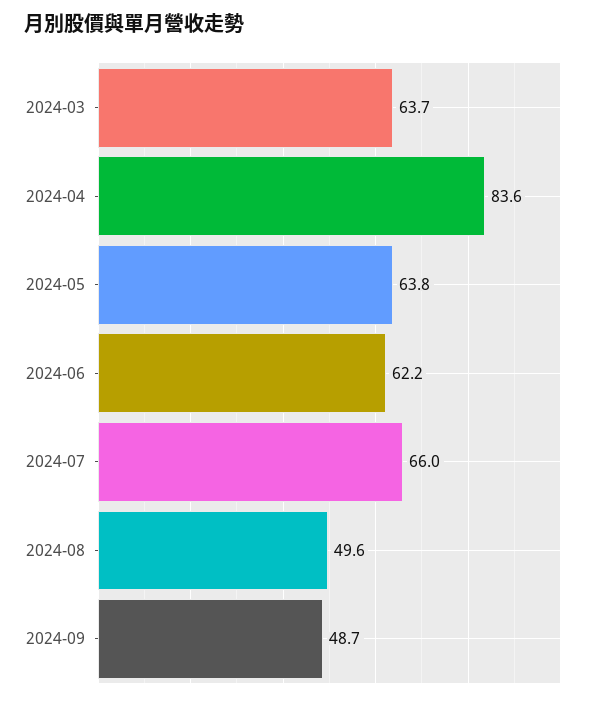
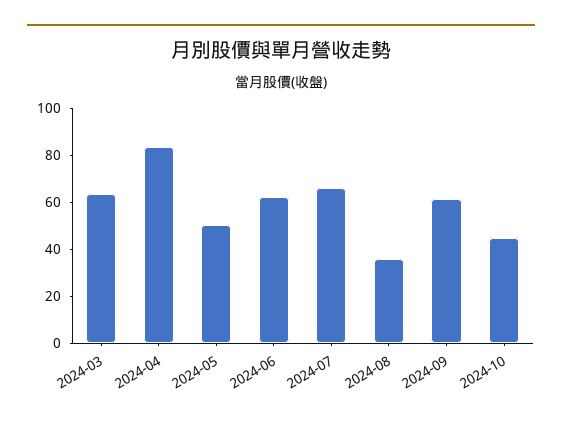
2024-05: 63.8 -> 50
2024-08: 49.6 -> 35
2024-09: 48.7 -> 60
2024-10: none -> 45

